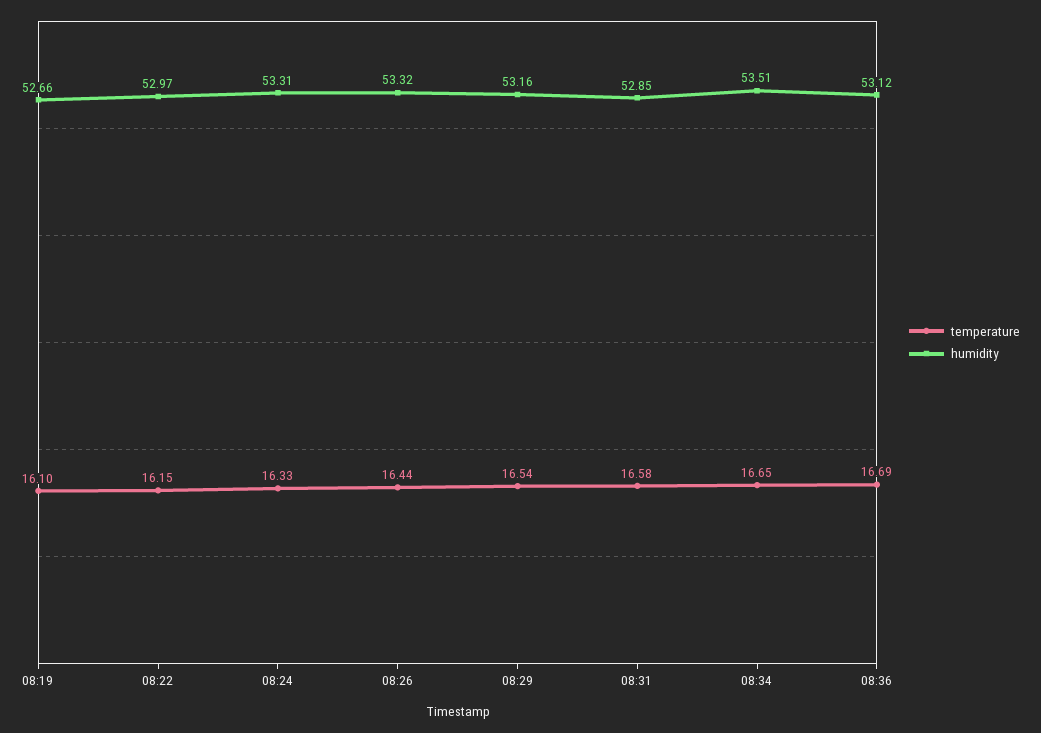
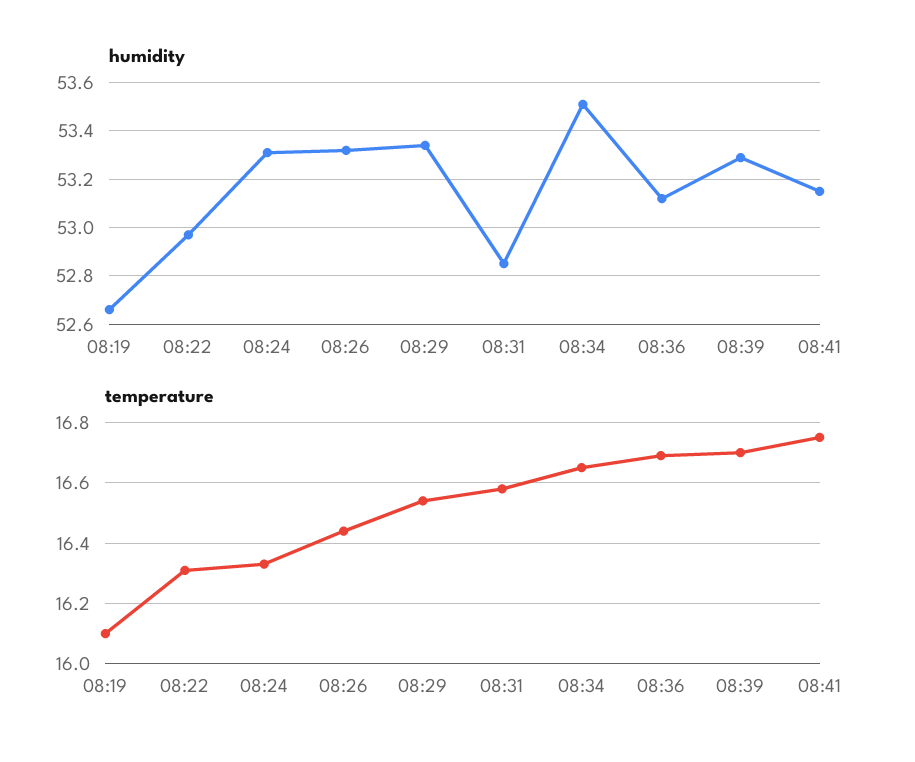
temperature, 08:22: 16.15 -> 16.3
humidity, 08:29: 53.16 -> 53.35
humidity, 08:39: none -> 53.3
humidity, 08:41: none -> 53.15
temperature, 08:39: none -> 16.7
temperature, 08:41: none -> 16.75

